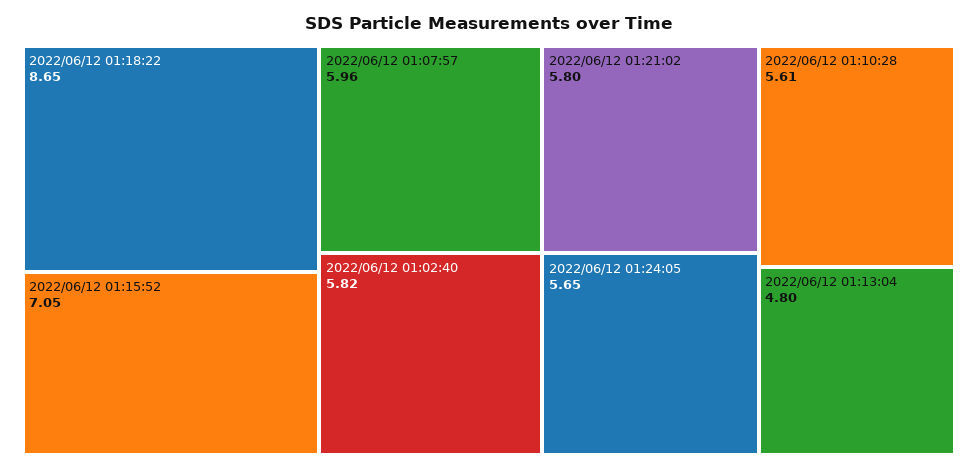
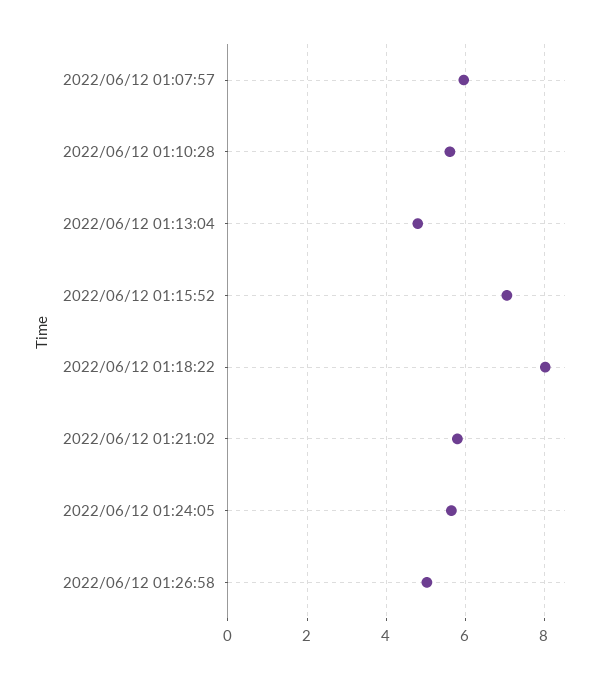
2022/06/12 01:18:22: 8.65 -> 8
2022/06/12 01:02:40: 5.82 -> none
2022/06/12 01:26:58: none -> 5

